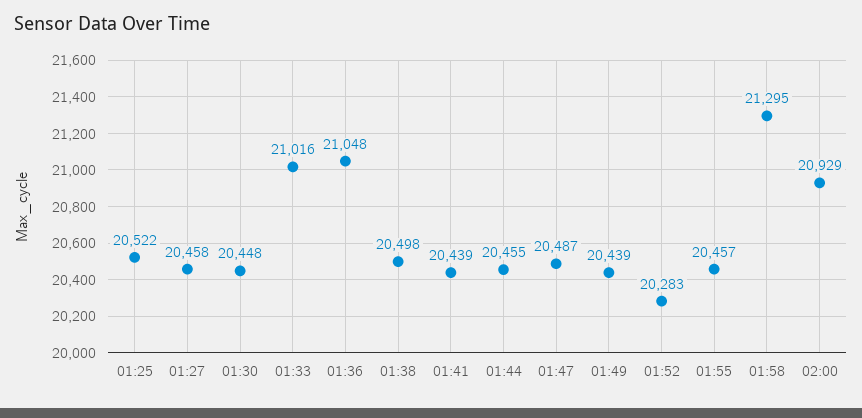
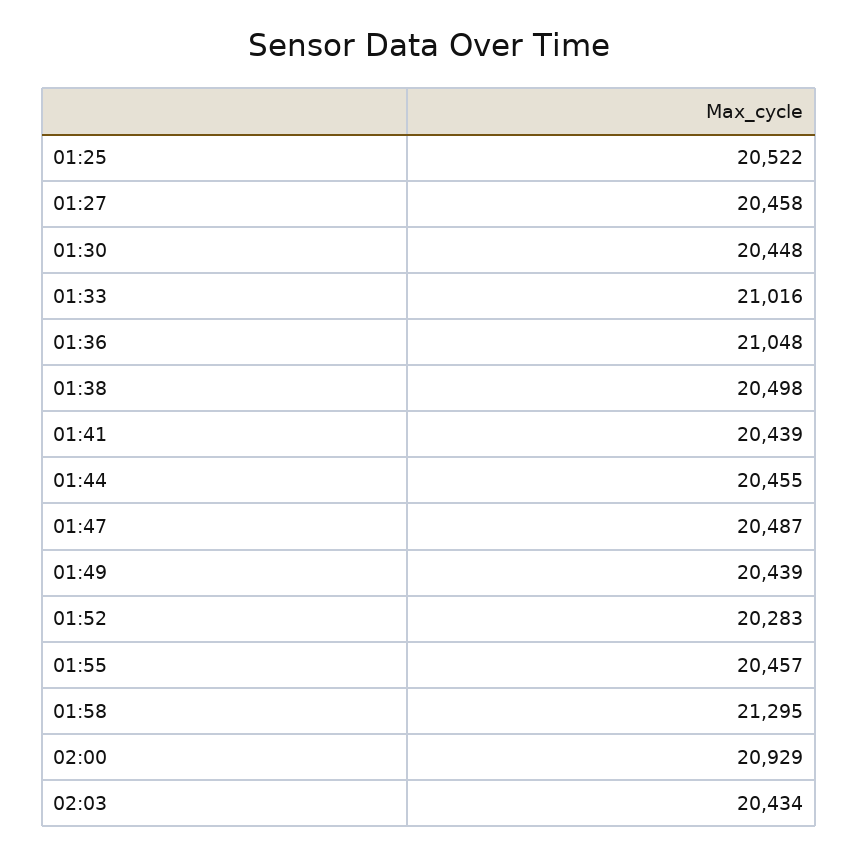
02:03: none -> 20434

